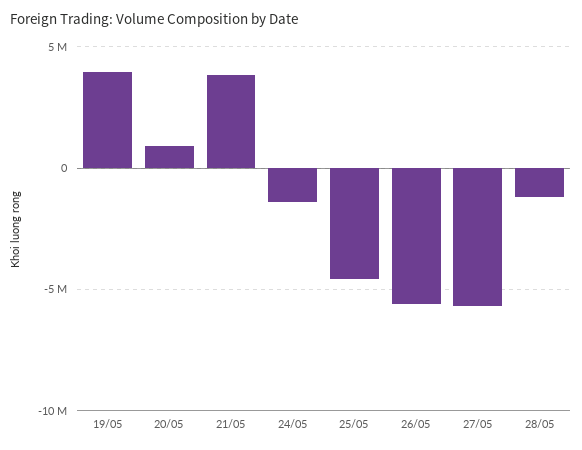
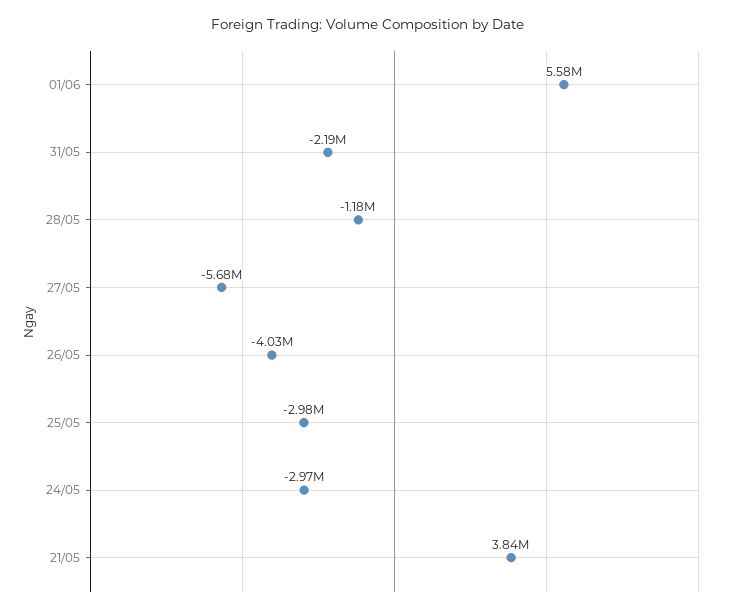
19/05: 4000000 -> none
20/05: 1000000 -> none
24/05: -1500000 -> -2970000
25/05: -4500000 -> -2980000
26/05: -5500000 -> -4030000
01/06: none -> 5580000
31/05: none -> -2190000

